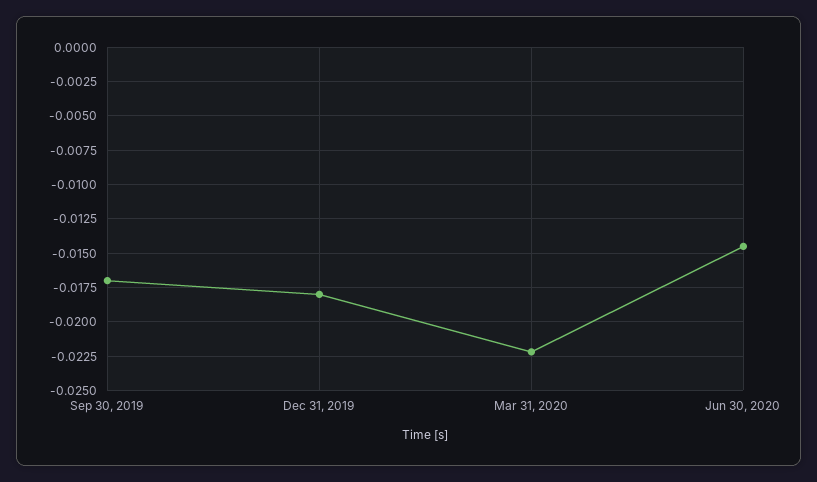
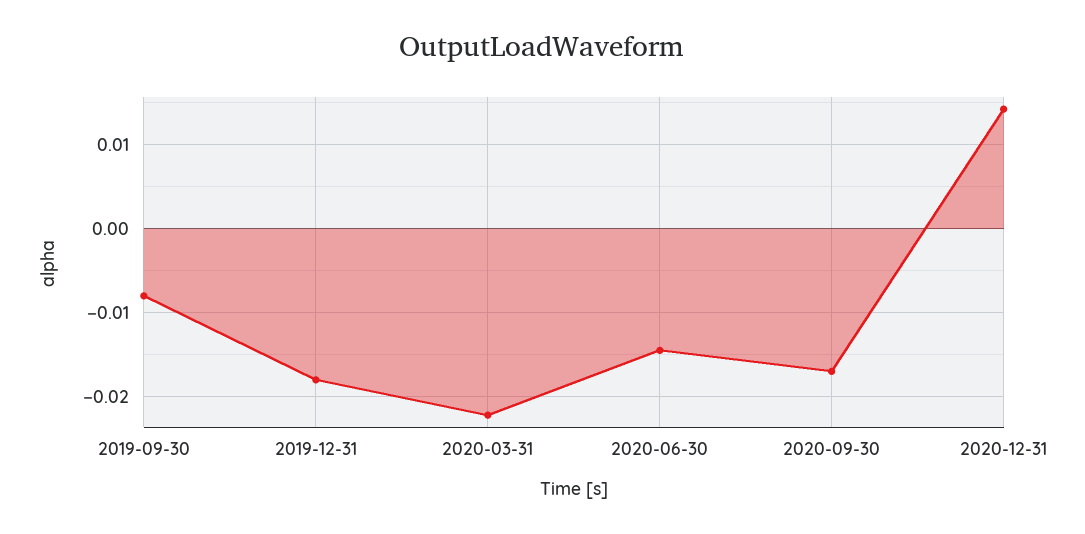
Sep 30, 2019: -0.017 -> -0.008
2020-09-30: none -> -0.017
2020-12-31: none -> 0.014

